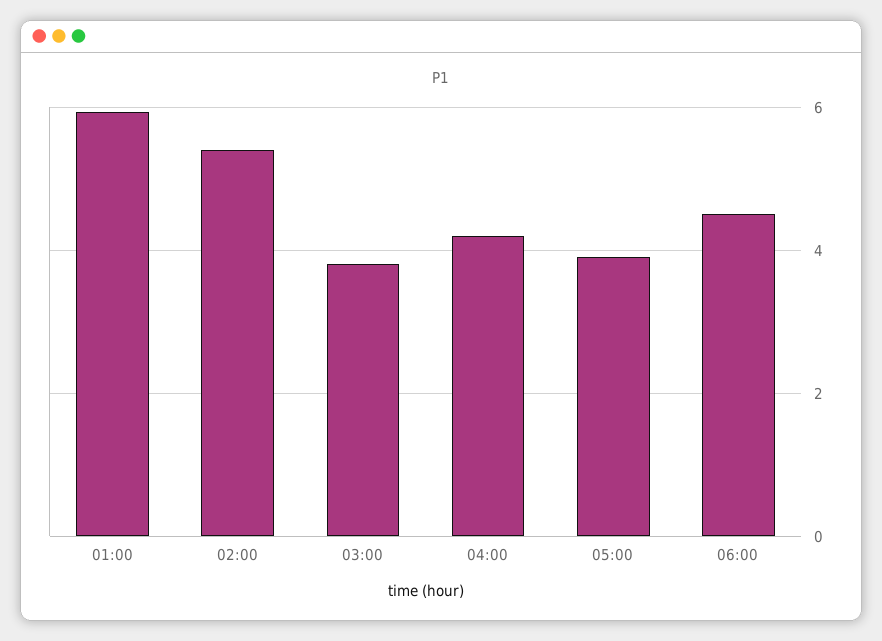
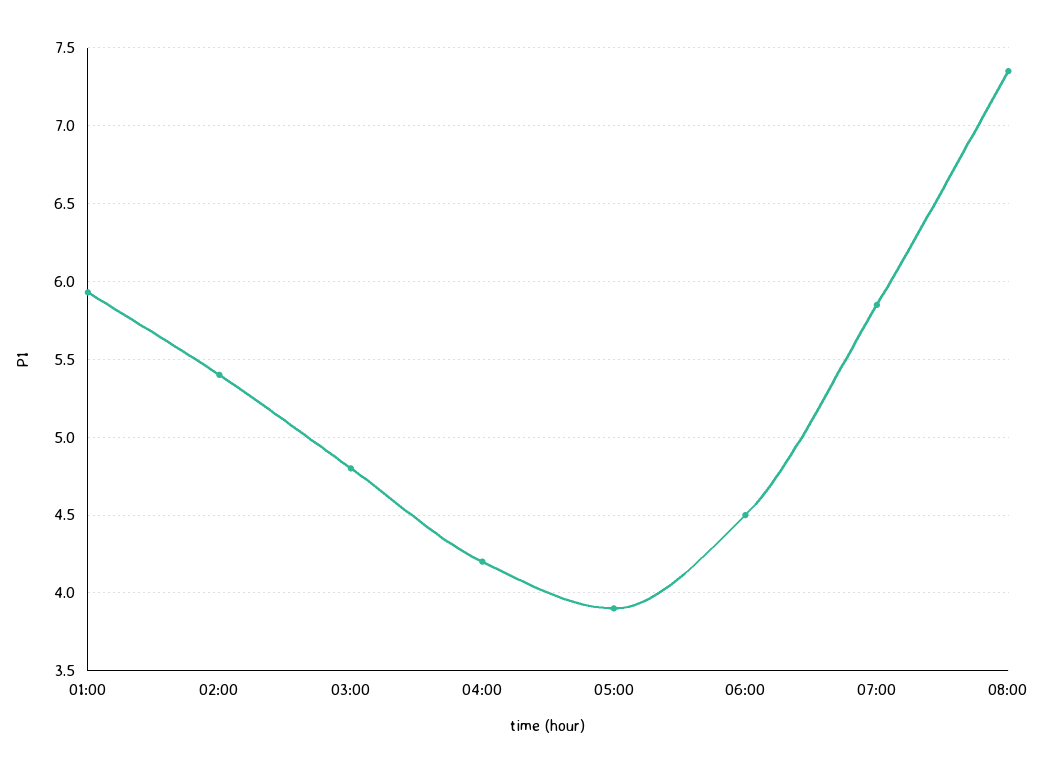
03:00: 3.8 -> 4.8
07:00: none -> 5.85
08:00: none -> 7.35

